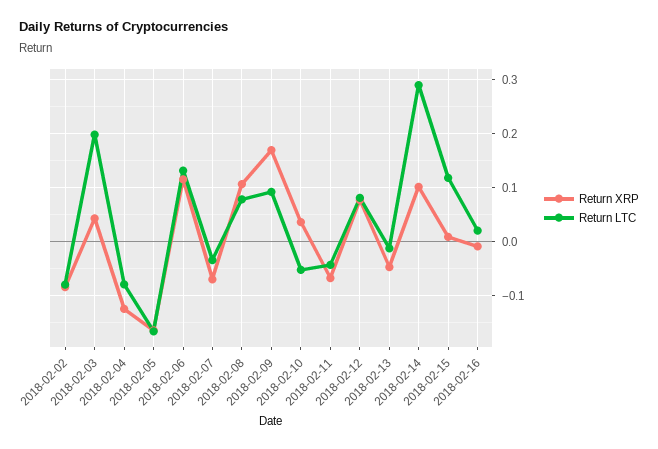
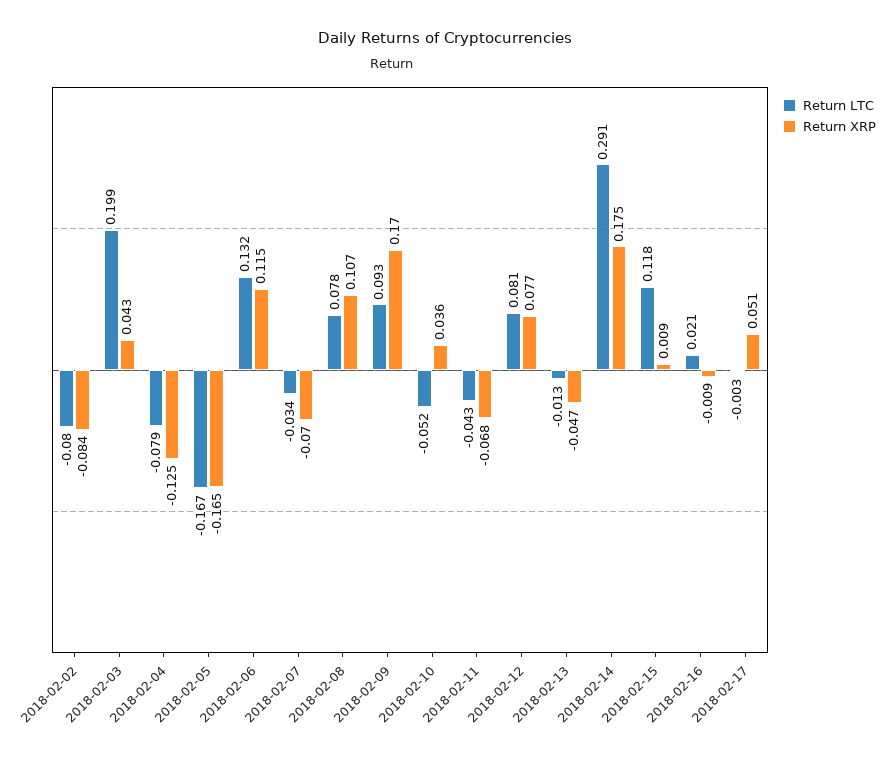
Return XRP, 2018-02-14: 0.1 -> 0.175
Return LTC, 2018-02-17: none -> -0.003
Return XRP, 2018-02-17: none -> 0.051

